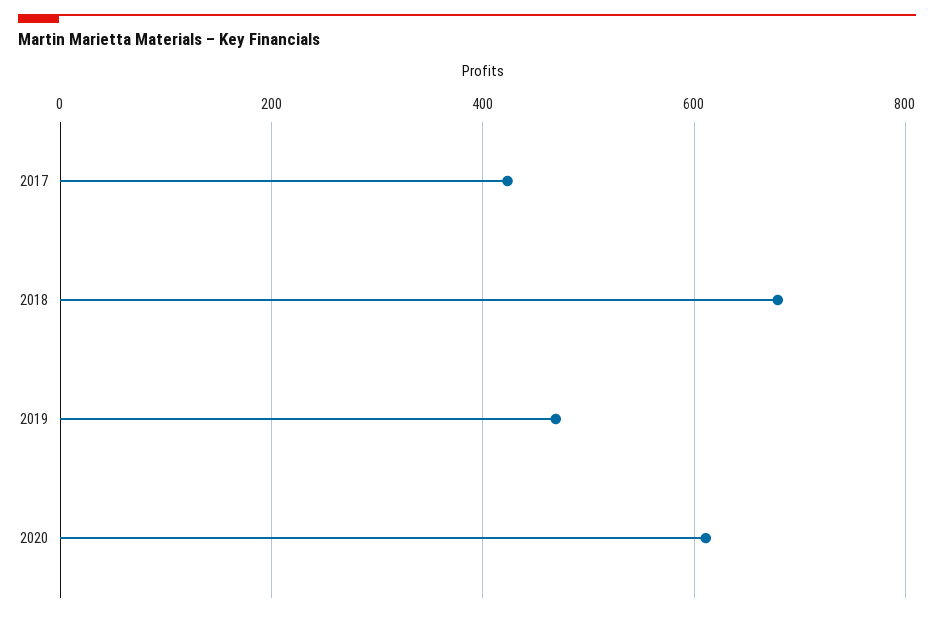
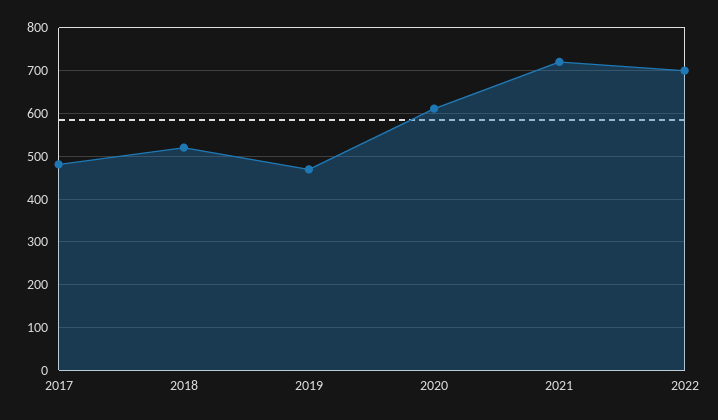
2017: 420 -> 480
2018: 680 -> 520
2021: none -> 720
2022: none -> 700

